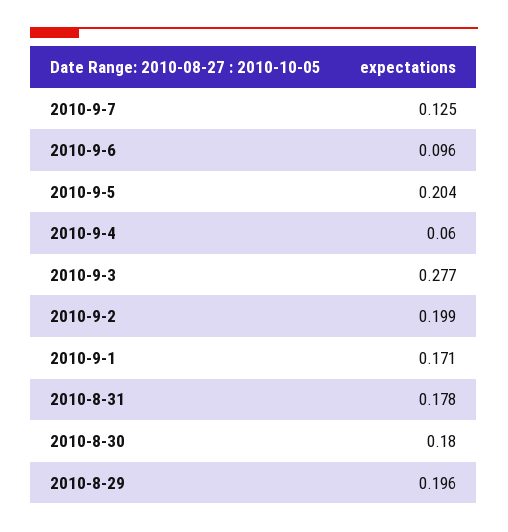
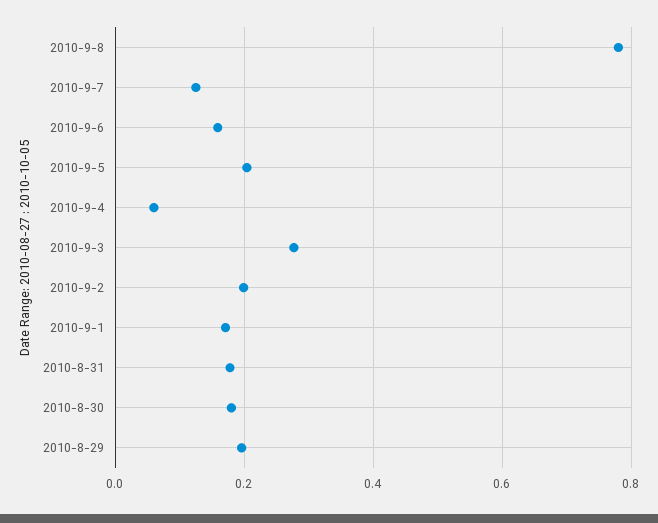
2010-9-6: 0.096 -> 0.16
2010-9-8: none -> 0.78

